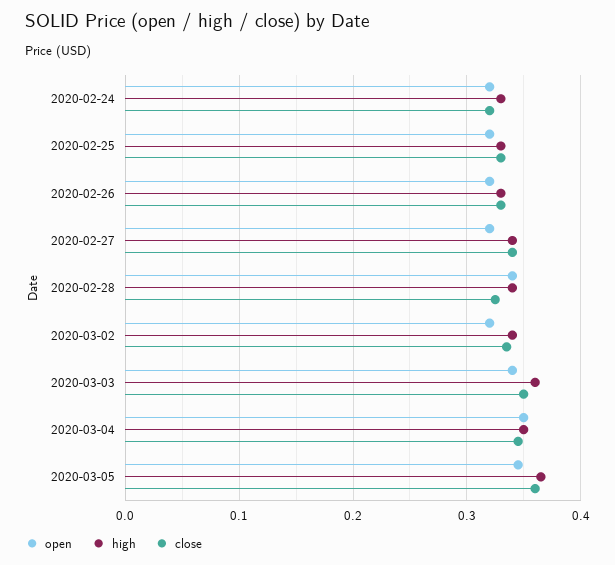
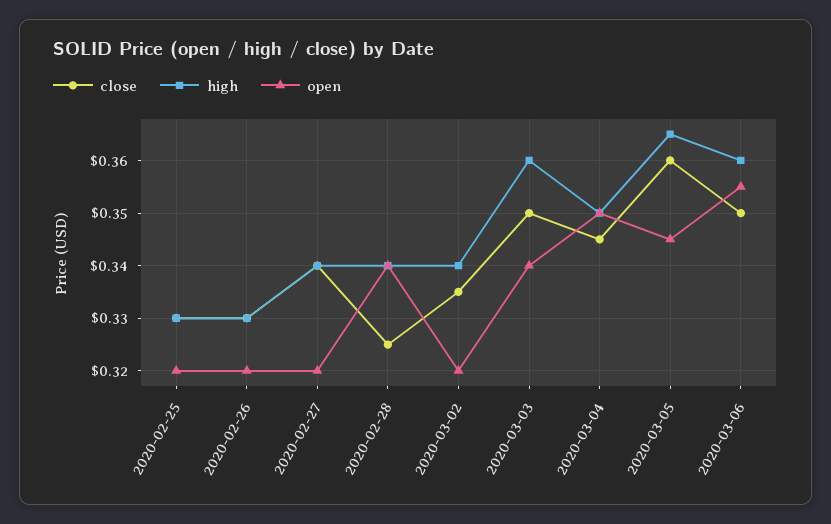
open, 2020-02-24: 0.32 -> none
high, 2020-02-24: 0.33 -> none
close, 2020-02-24: 0.32 -> none
close, 2020-03-06: none -> 0.35
high, 2020-03-06: none -> 0.36
open, 2020-03-06: none -> 0.355

